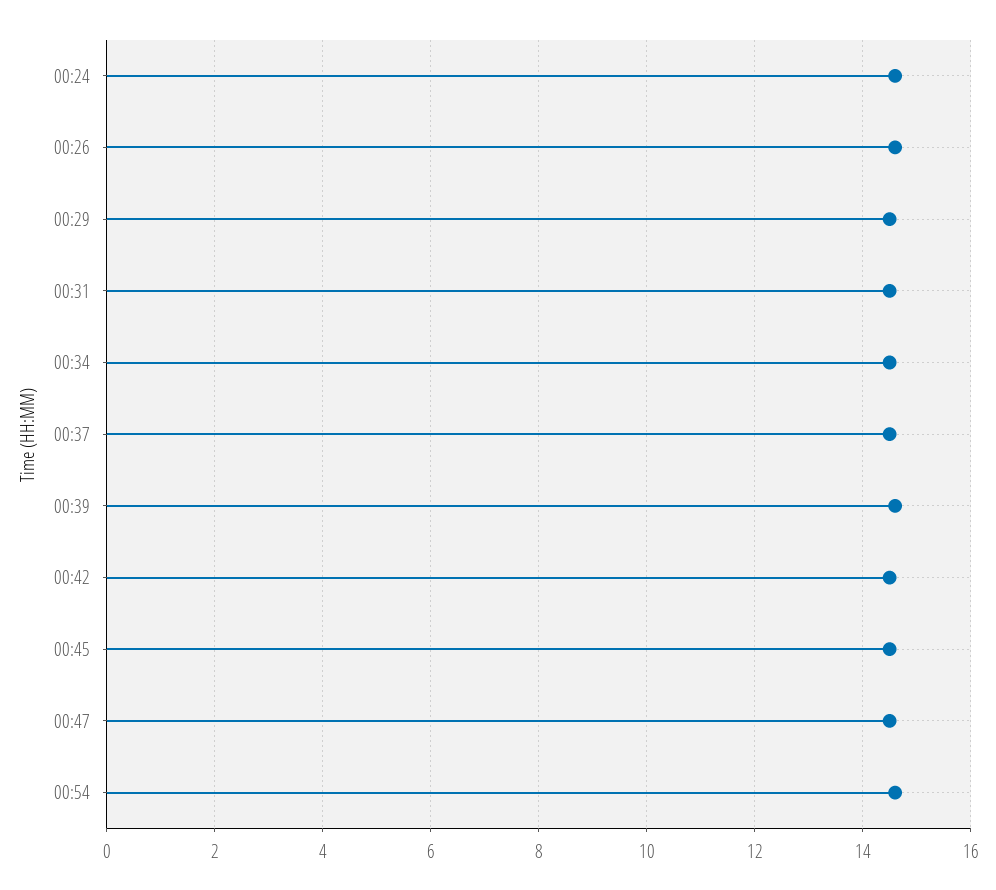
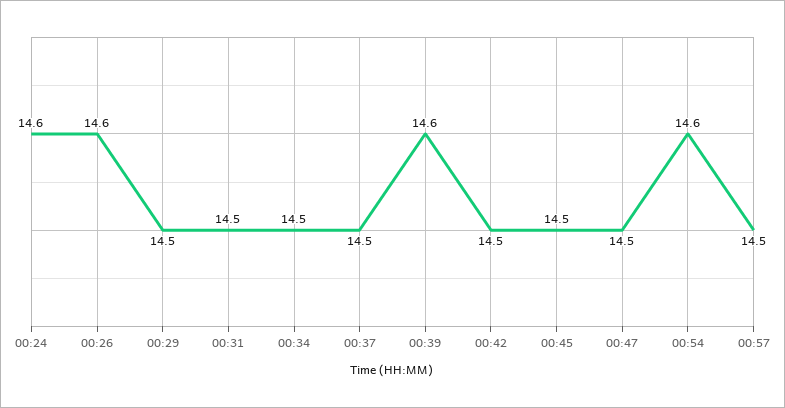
00:57: none -> 14.5

